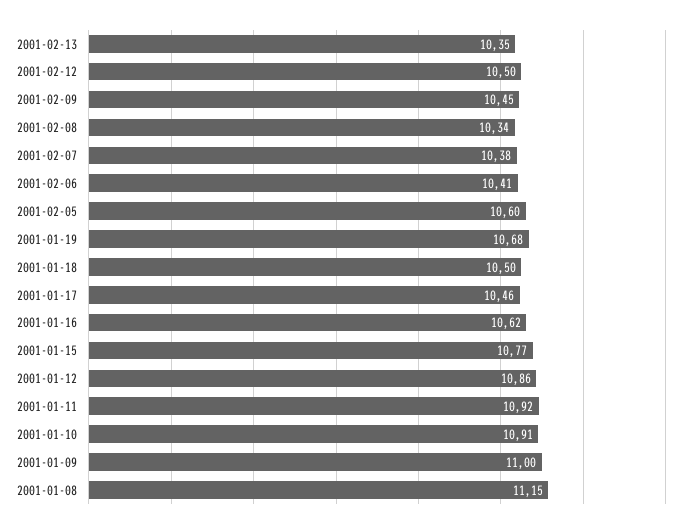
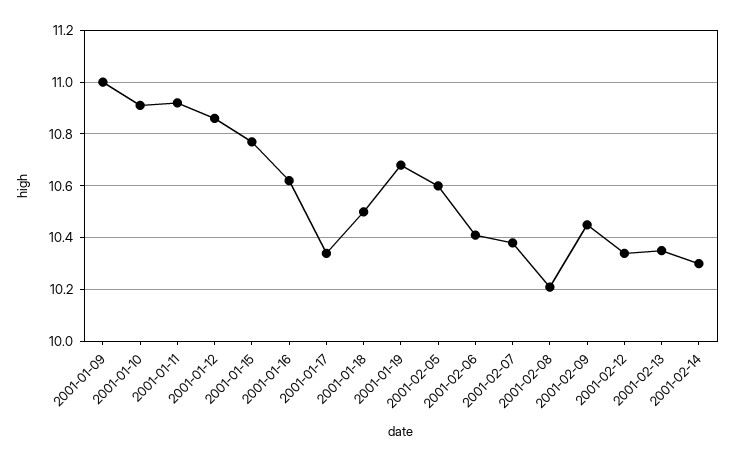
2001-02-12: 10.5 -> 10.35
2001-02-08: 10.34 -> 10.2
2001-01-17: 10.46 -> 10.35
2001-01-08: 11.15 -> none
2001-02-14: none -> 10.3

